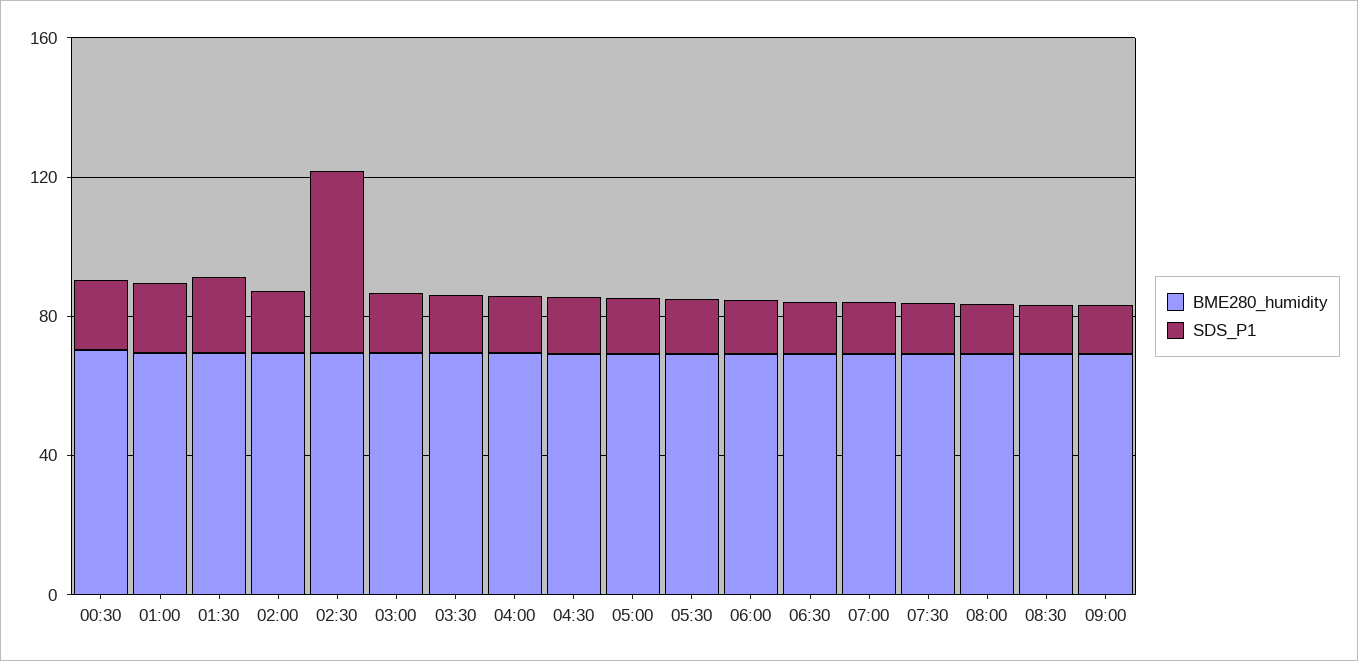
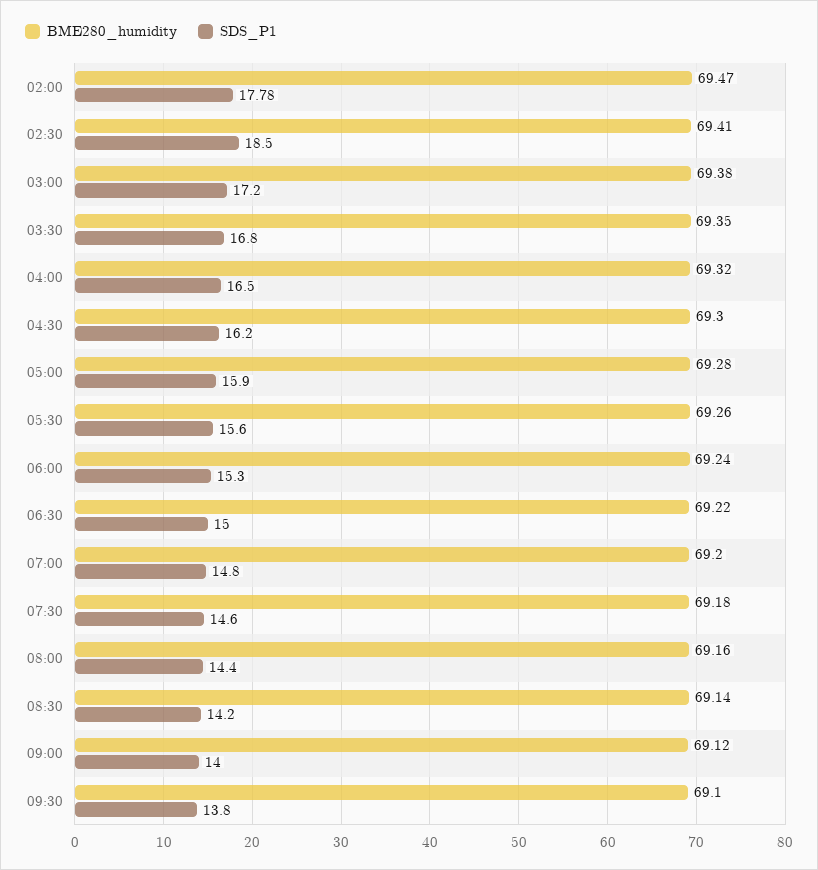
BME280_humidity, 00:30: 70 -> none
SDS_P1, 00:30: 20 -> none
BME280_humidity, 01:00: 70 -> none
SDS_P1, 01:00: 20 -> none
BME280_humidity, 01:30: 70 -> none
SDS_P1, 01:30: 20 -> none
SDS_P1, 02:30: 50 -> 18.5
BME280_humidity, 09:30: none -> 69.1
SDS_P1, 09:30: none -> 13.8

